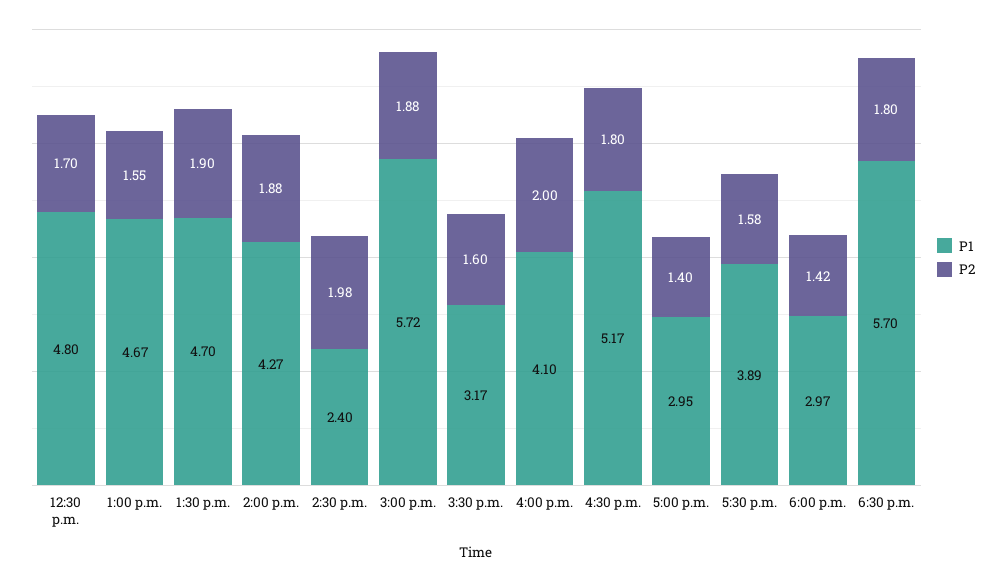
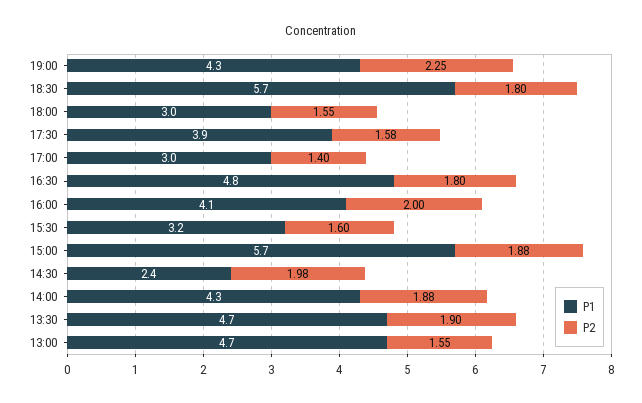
P1, 12:30 p.m.: 4.8 -> none
P2, 12:30 p.m.: 1.7 -> none
P1, 4:30 p.m.: 5.17 -> 4.8
P2, 6:00 p.m.: 1.42 -> 1.55
P1, 19:00: none -> 4.3
P2, 19:00: none -> 2.25

